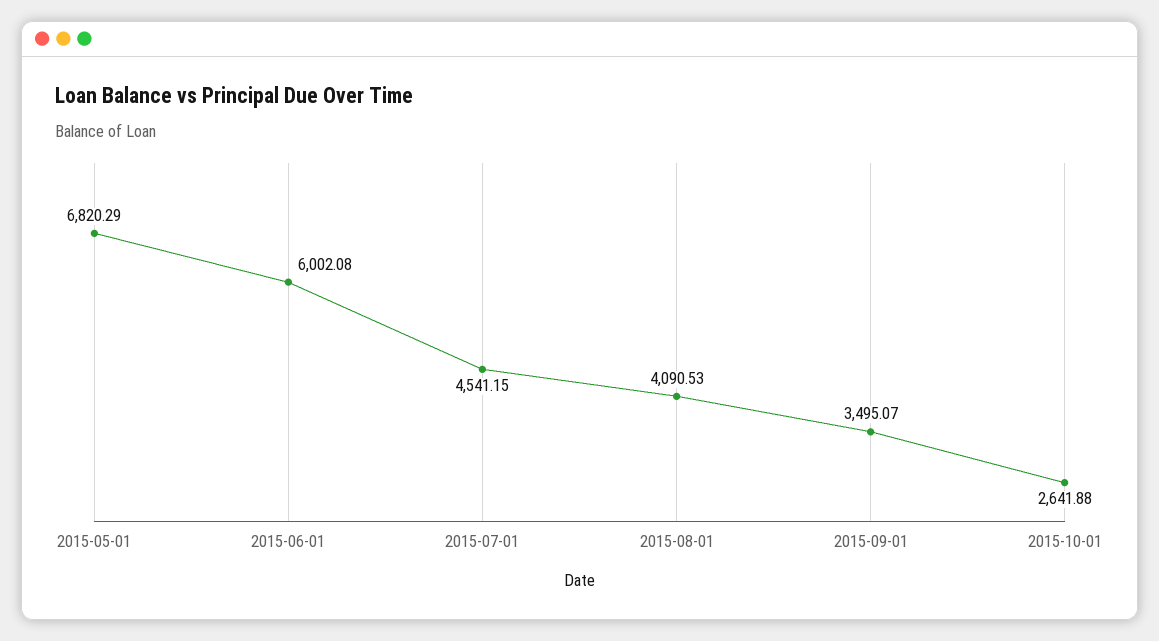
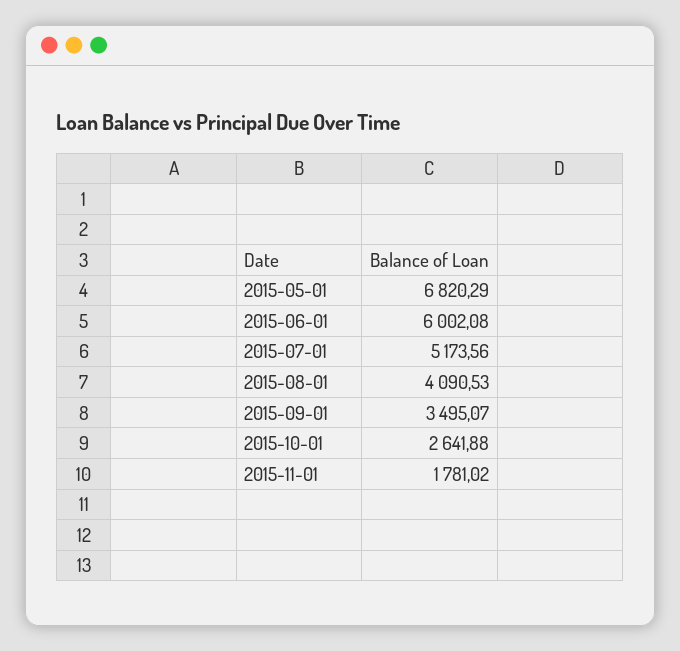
2015-07-01: 4541.15 -> 5173.56
2015-11-01: none -> 1781.02

